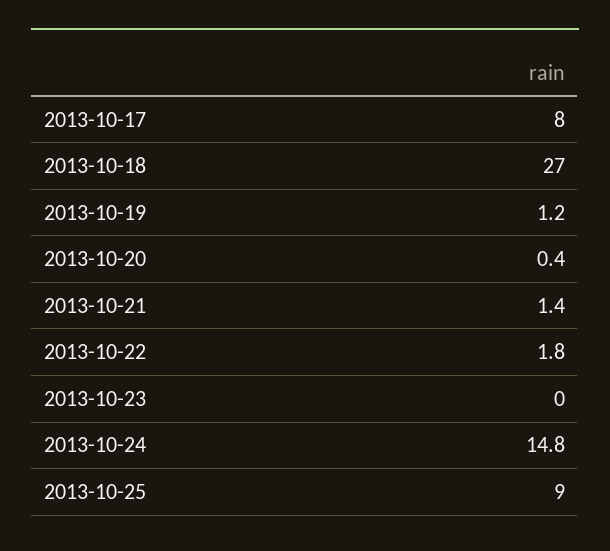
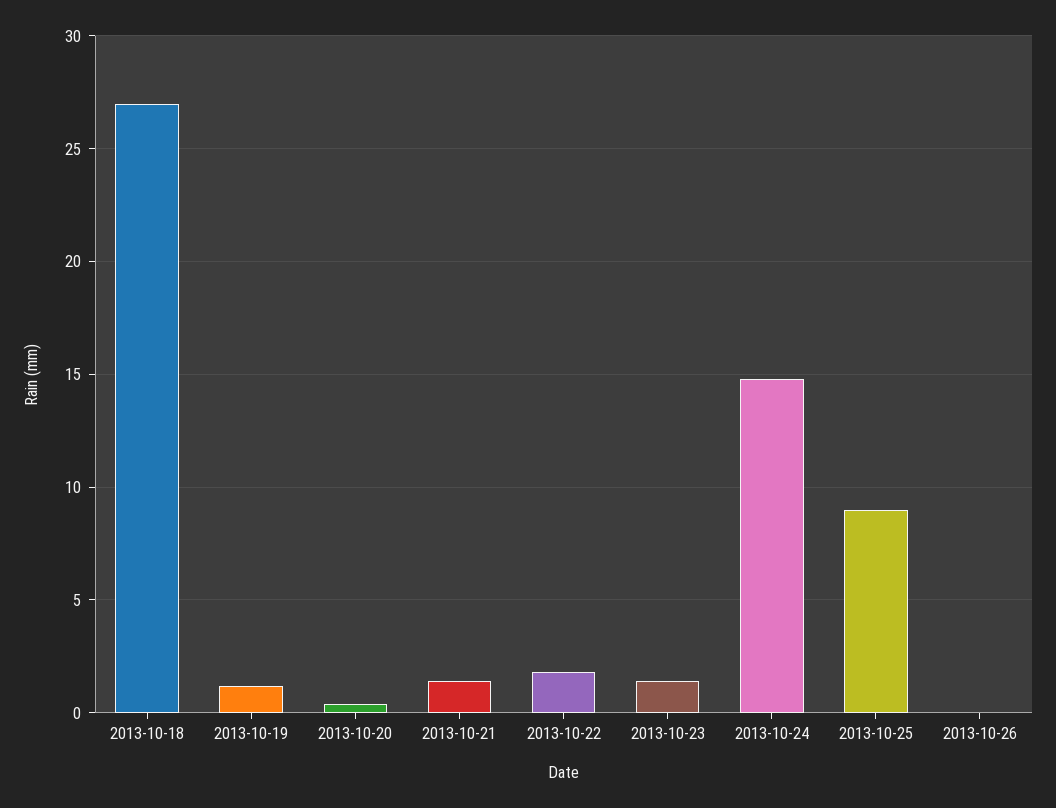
2013-10-17: 8 -> none
2013-10-23: 0 -> 1.5
2013-10-26: none -> 0

